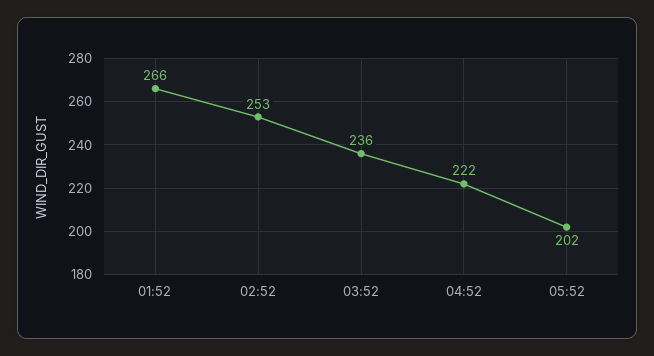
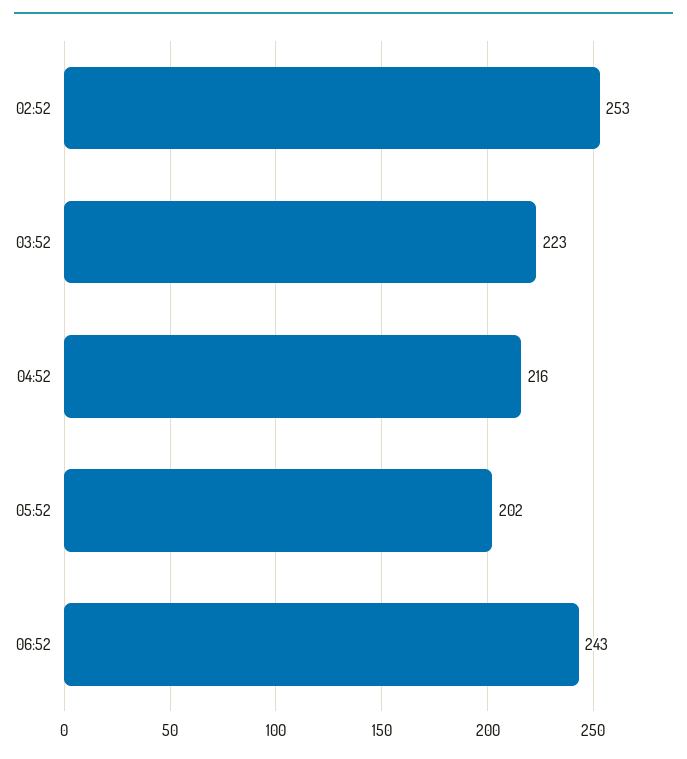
01:52: 266 -> none
03:52: 236 -> 223
04:52: 222 -> 216
06:52: none -> 243

